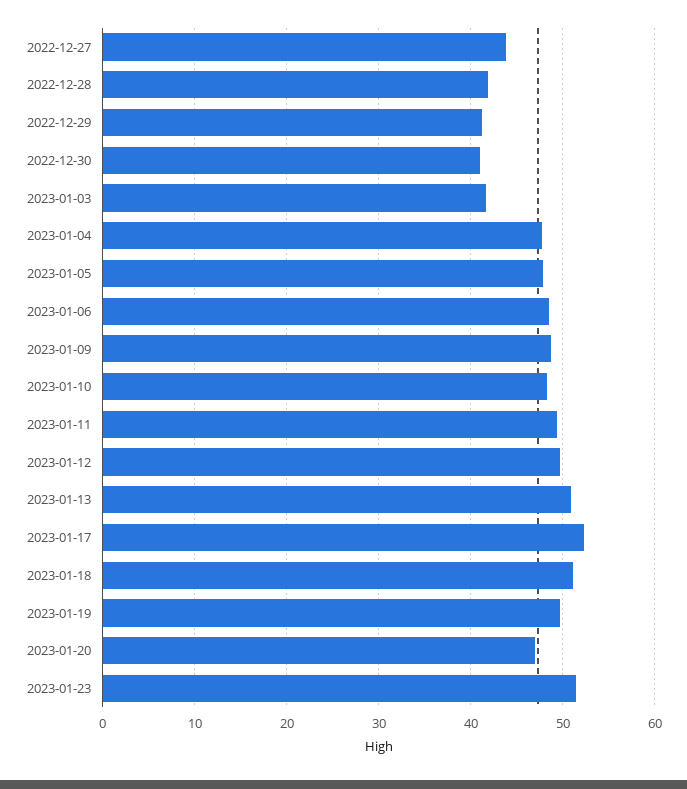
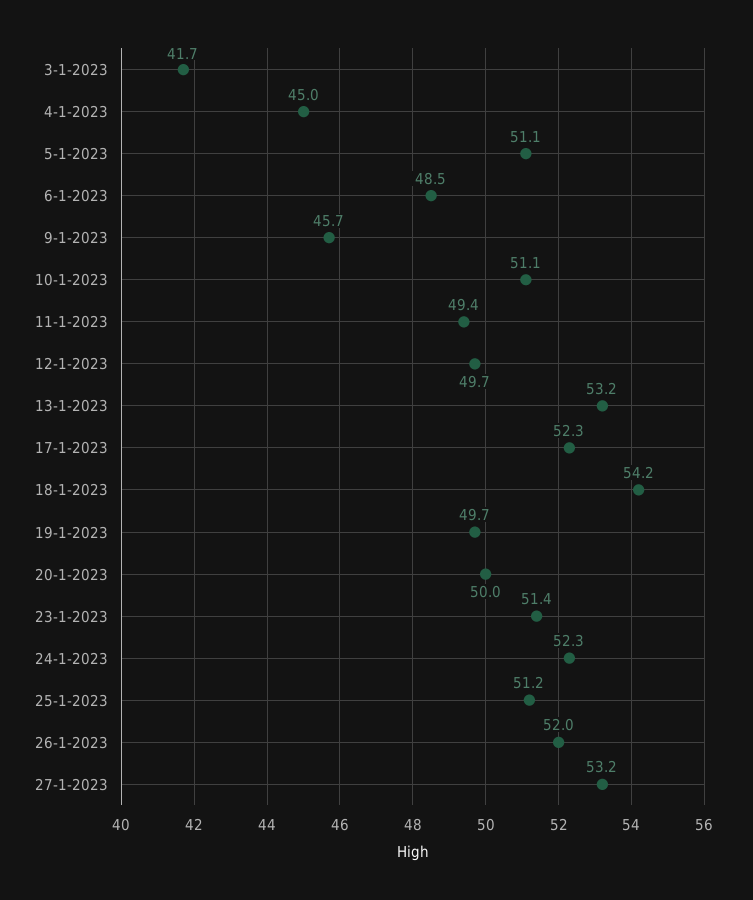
2022-12-27: 44 -> none
2022-12-28: 42 -> none
2022-12-29: 41 -> none
2022-12-30: 41 -> none
2023-01-04: 48 -> 45
2023-01-05: 48 -> 51.1
2023-01-09: 49 -> 45.7
2023-01-10: 48 -> 51.1
2023-01-13: 51 -> 53.2
2023-01-18: 51 -> 54.2
2023-01-20: 47 -> 50
24-1-2023: none -> 52.3
25-1-2023: none -> 51.2
26-1-2023: none -> 52
27-1-2023: none -> 53.2

